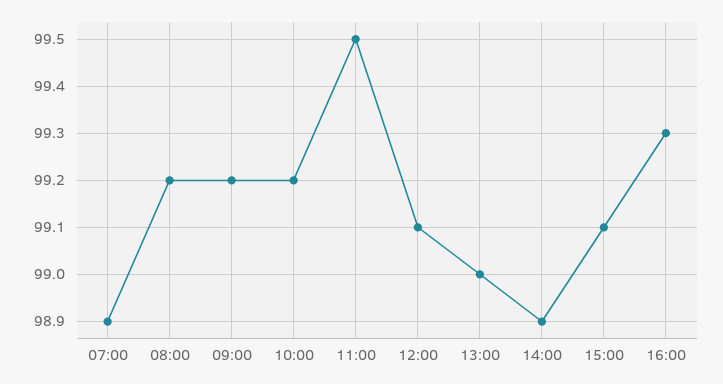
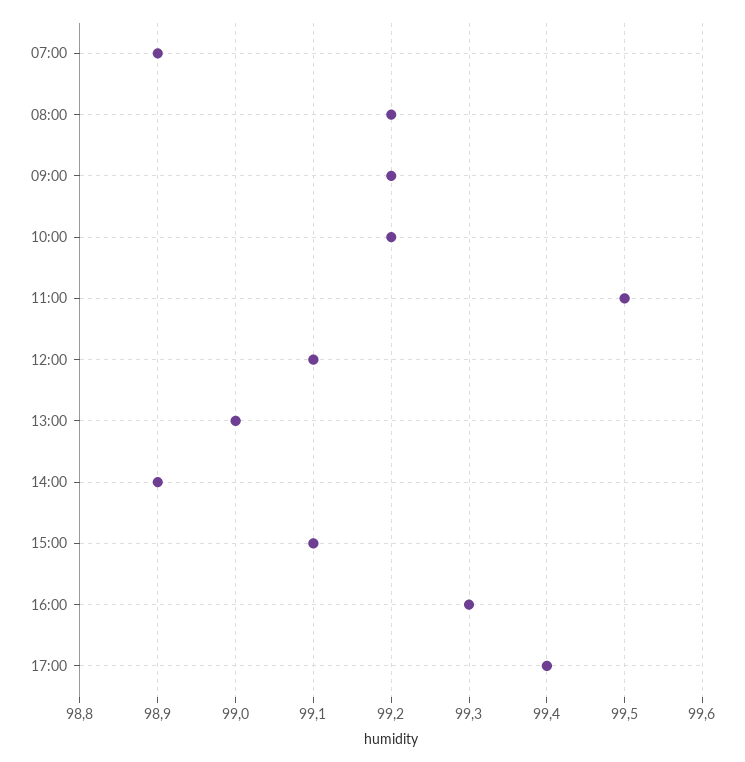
17:00: none -> 99.4

